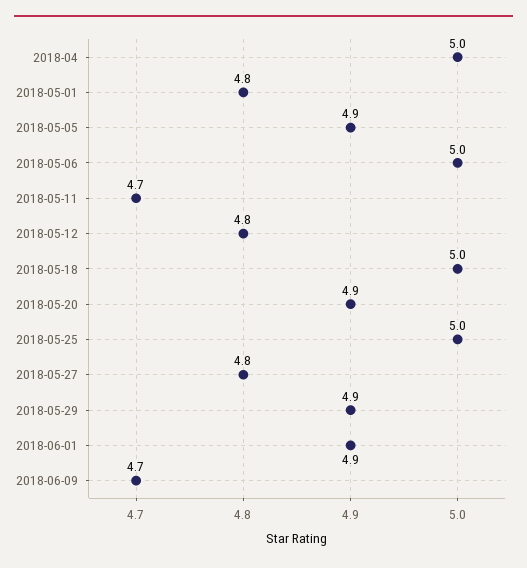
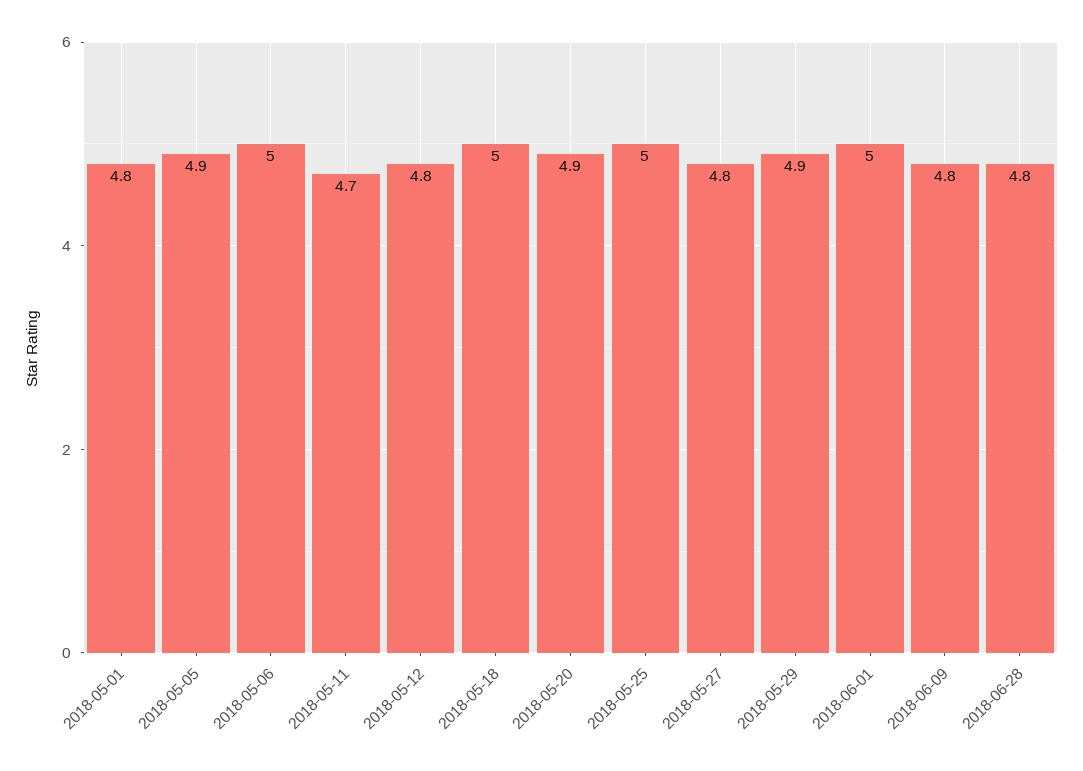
2018-04: 5 -> none
2018-06-01: 4.9 -> 5
2018-06-09: 4.7 -> 4.8
2018-06-28: none -> 4.8

